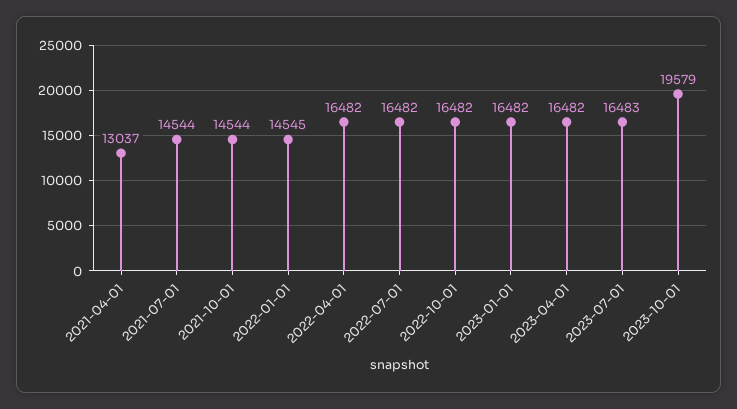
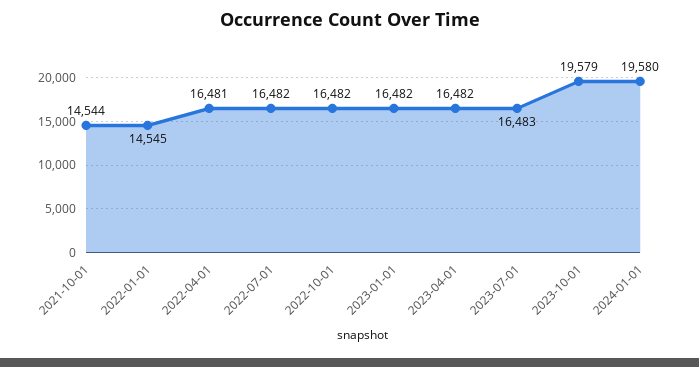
2021-04-01: 13037 -> none
2021-07-01: 14544 -> none
2022-04-01: 16482 -> 16481
2024-01-01: none -> 19580

